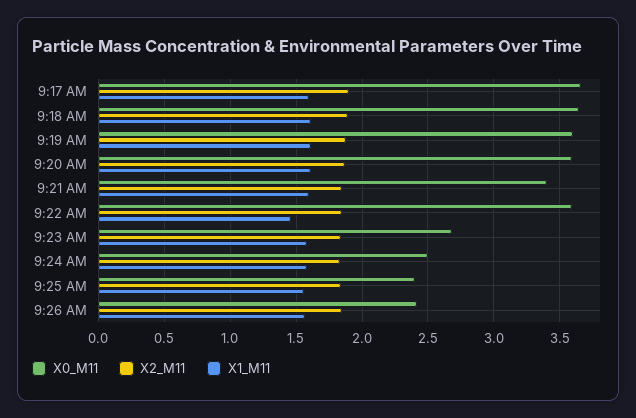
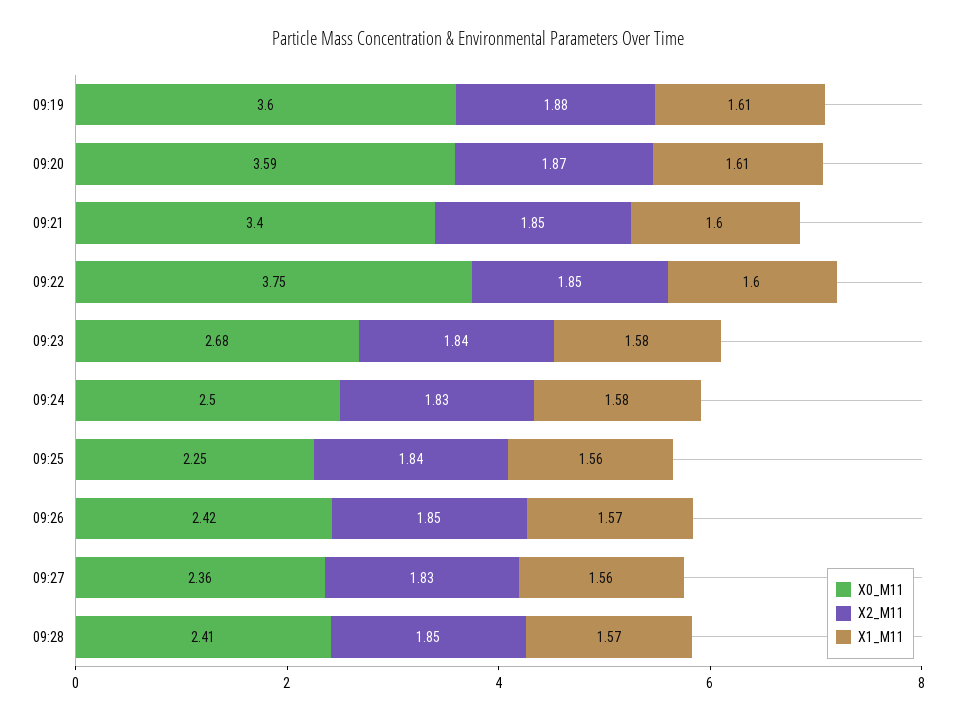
X0_M11, 9:17 AM: 3.65 -> none
X2_M11, 9:17 AM: 1.9 -> none
X1_M11, 9:17 AM: 1.6 -> none
X0_M11, 9:18 AM: 3.65 -> none
X2_M11, 9:18 AM: 1.9 -> none
X1_M11, 9:18 AM: 1.6 -> none
X0_M11, 9:22 AM: 3.6 -> 3.75
X1_M11, 9:22 AM: 1.45 -> 1.6
X0_M11, 9:25 AM: 2.4 -> 2.25
X0_M11, 09:27: none -> 2.36
X2_M11, 09:27: none -> 1.83
X1_M11, 09:27: none -> 1.56
X0_M11, 09:28: none -> 2.41
X2_M11, 09:28: none -> 1.85
X1_M11, 09:28: none -> 1.57

